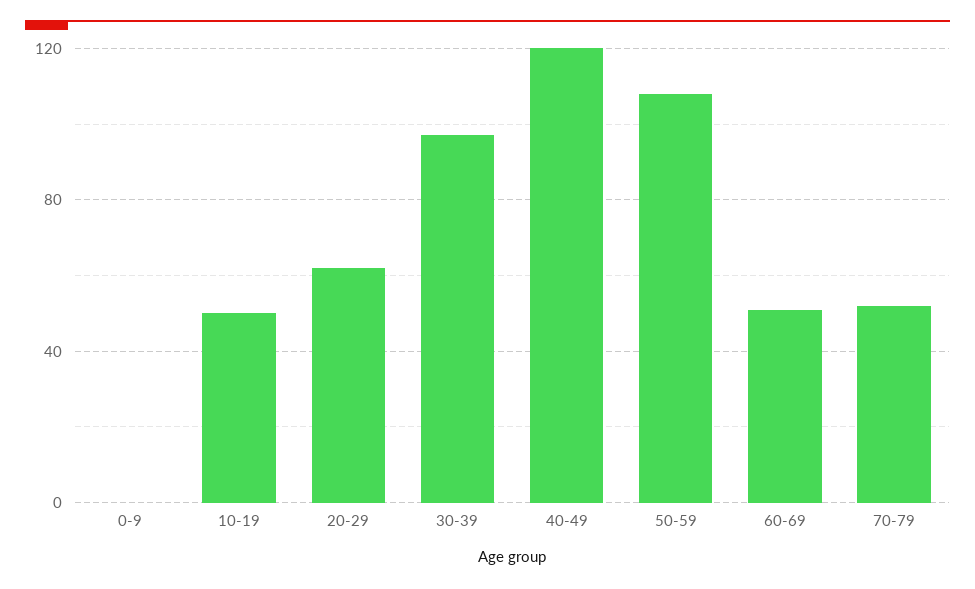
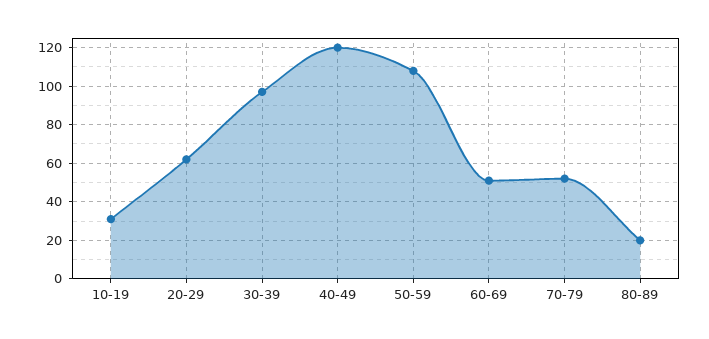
0-9: 0 -> none
10-19: 50 -> 30
80-89: none -> 20

